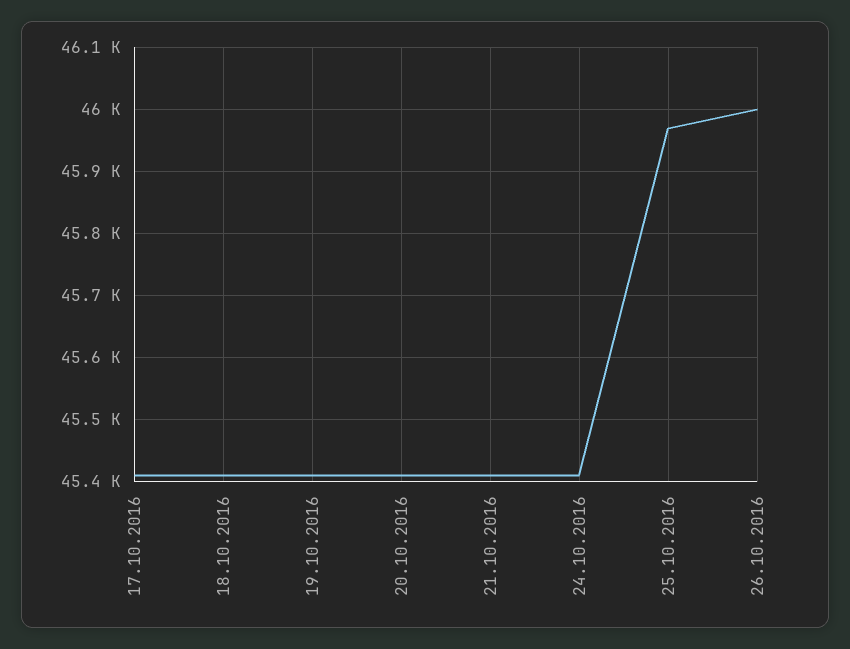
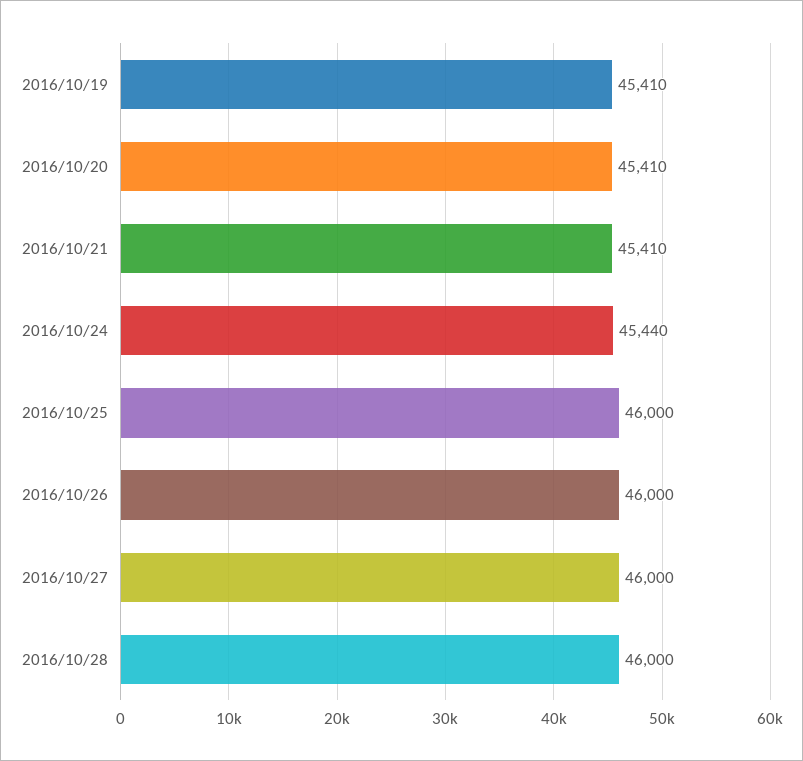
17.10.2016: 45410 -> none
18.10.2016: 45410 -> none
24.10.2016: 45410 -> 45440
25.10.2016: 45970 -> 46000
2016/10/27: none -> 46000
2016/10/28: none -> 46000

